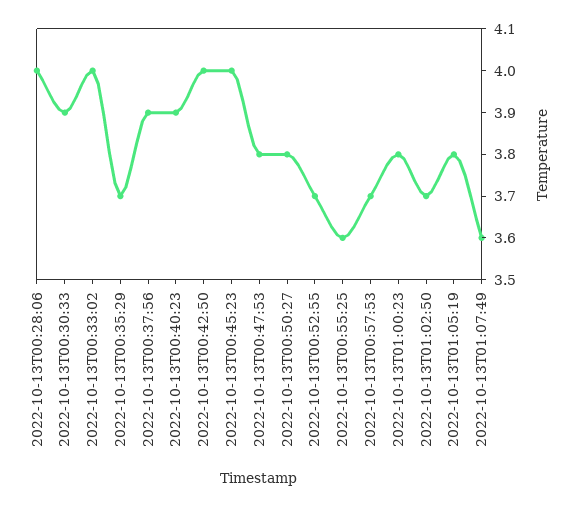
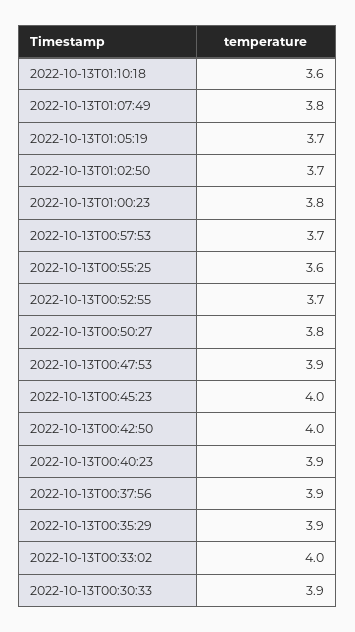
2022-10-13T00:28:06: 4 -> none
2022-10-13T00:35:29: 3.7 -> 3.9
2022-10-13T00:47:53: 3.8 -> 3.9
2022-10-13T01:05:19: 3.8 -> 3.7
2022-10-13T01:07:49: 3.6 -> 3.8
2022-10-13T01:10:18: none -> 3.6

